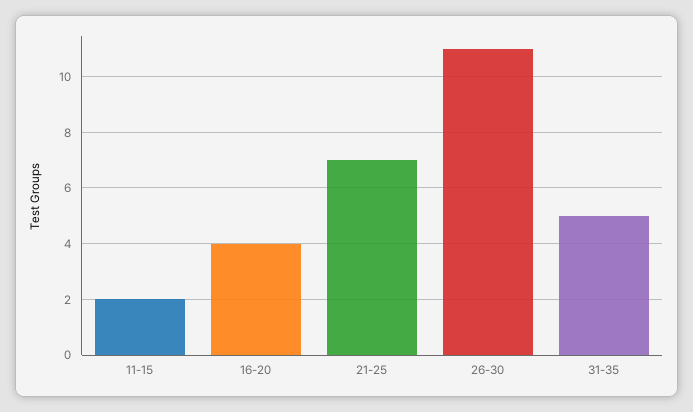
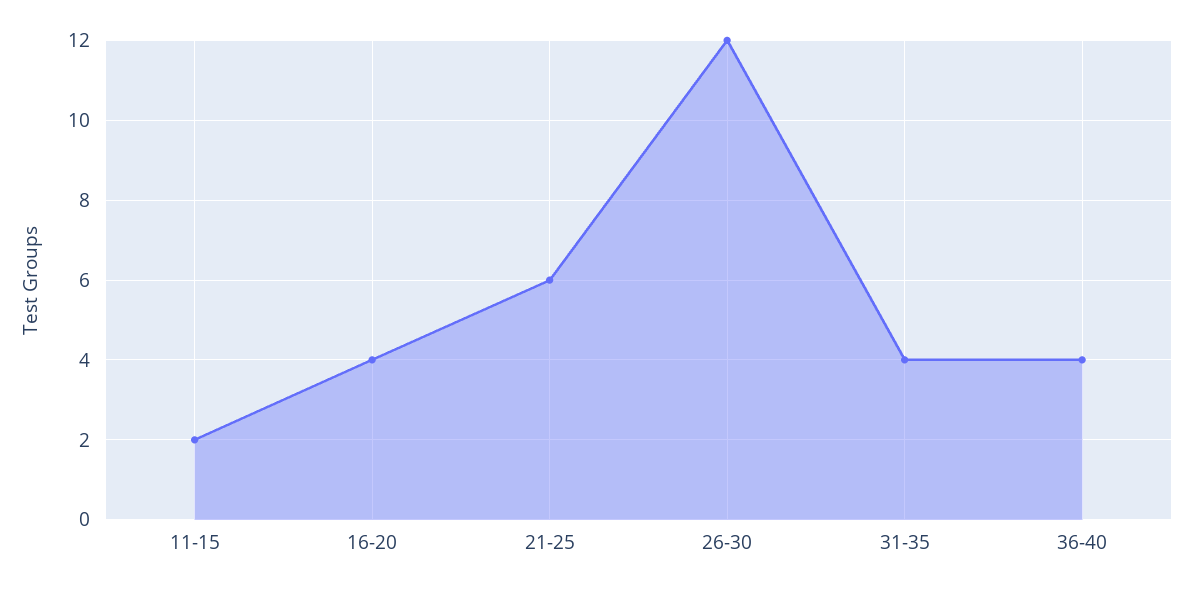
21-25: 7 -> 6
26-30: 11 -> 12
31-35: 5 -> 4
36-40: none -> 4

